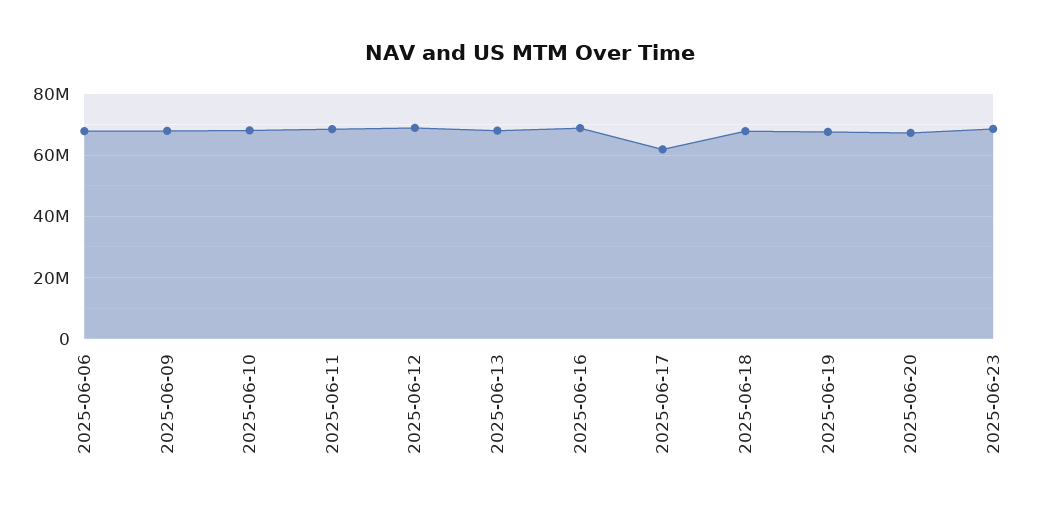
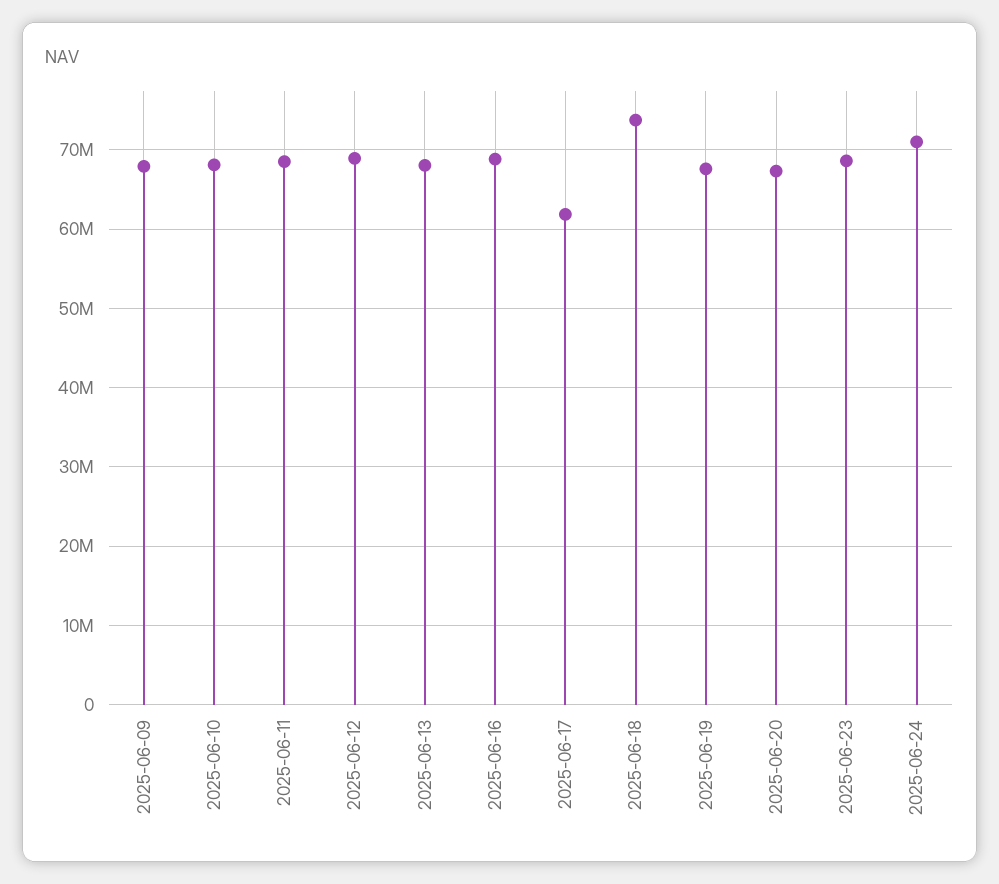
2025-06-06: 68000000 -> none
2025-06-18: 68000000 -> 74000000
2025-06-24: none -> 71000000

